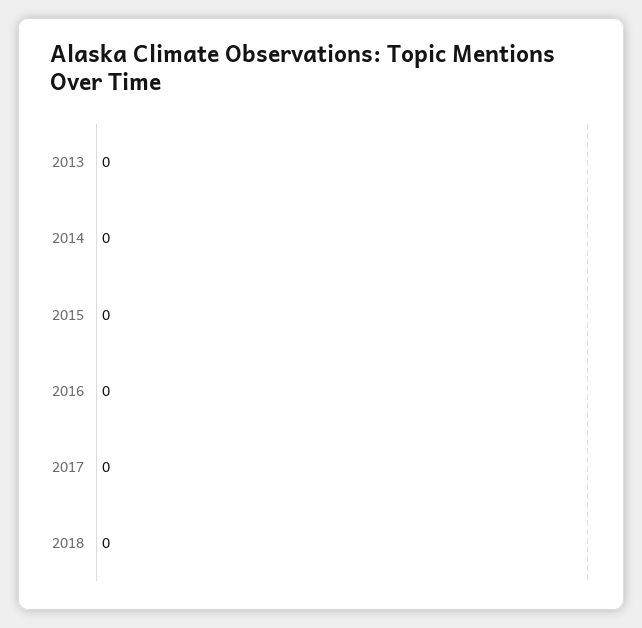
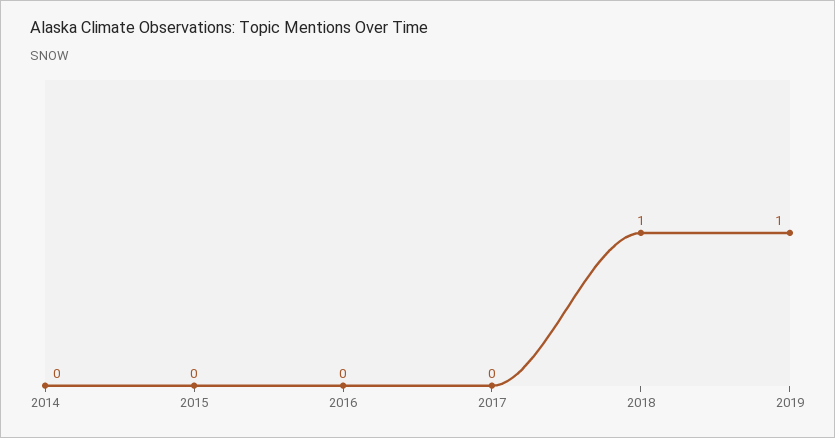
2013: 0 -> none
2018: 0 -> 1
2019: none -> 1

